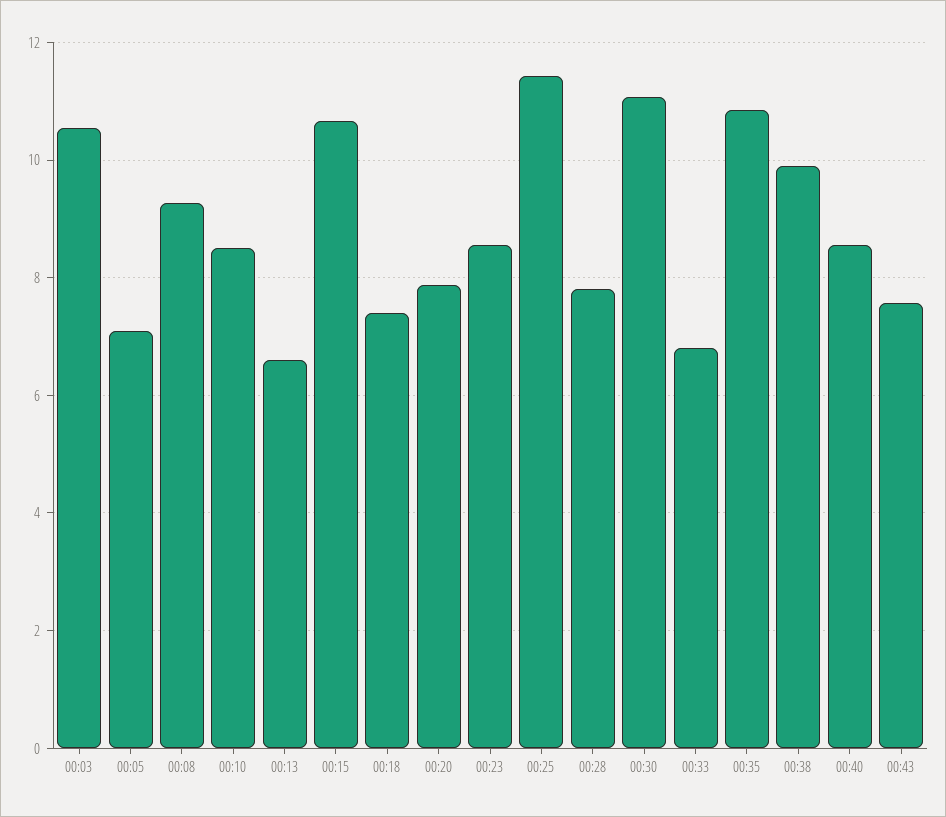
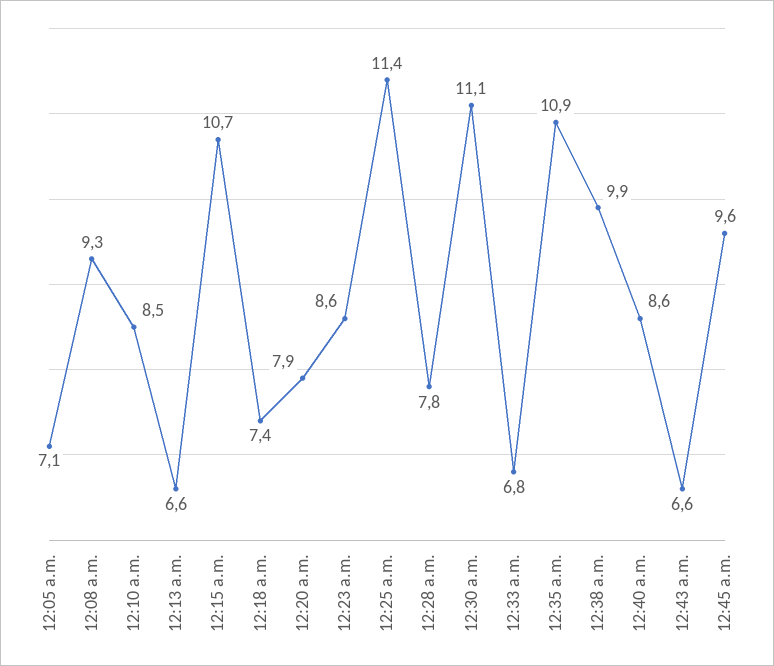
00:03: 10.6 -> none
00:43: 7.6 -> 6.6
12:45 a.m.: none -> 9.6

